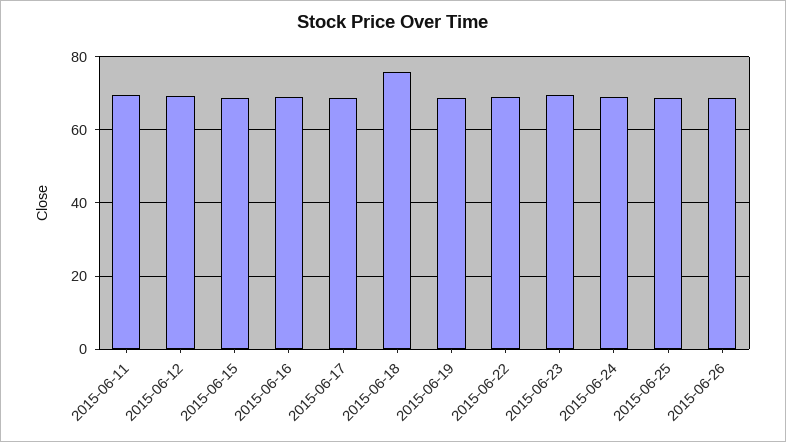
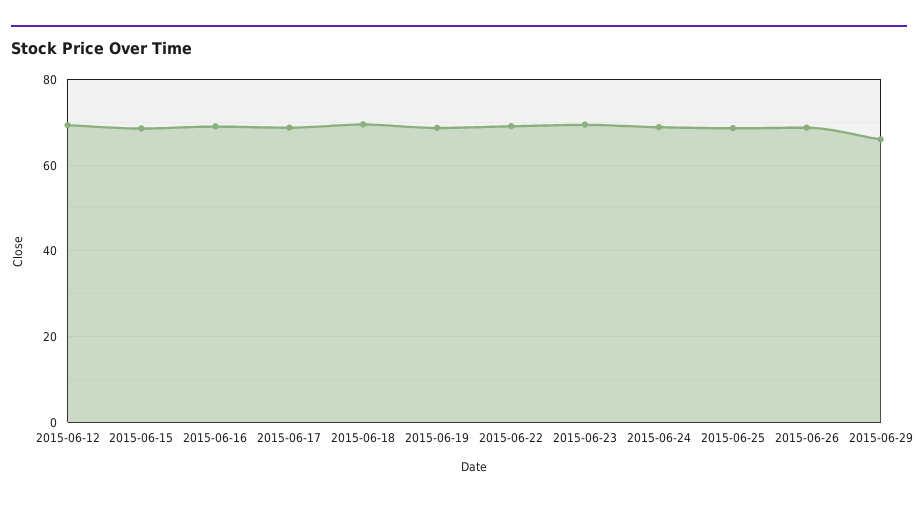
2015-06-11: 70 -> none
2015-06-18: 76 -> 70
2015-06-29: none -> 66

